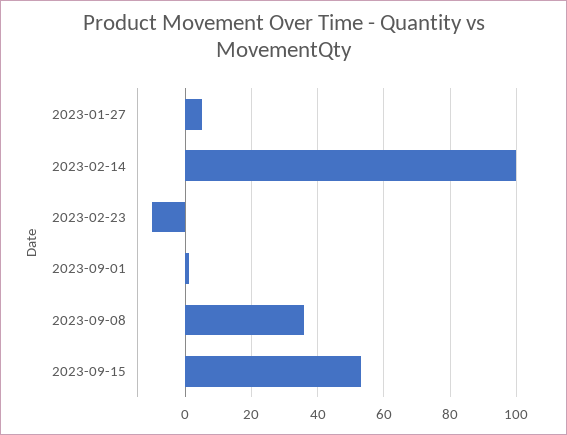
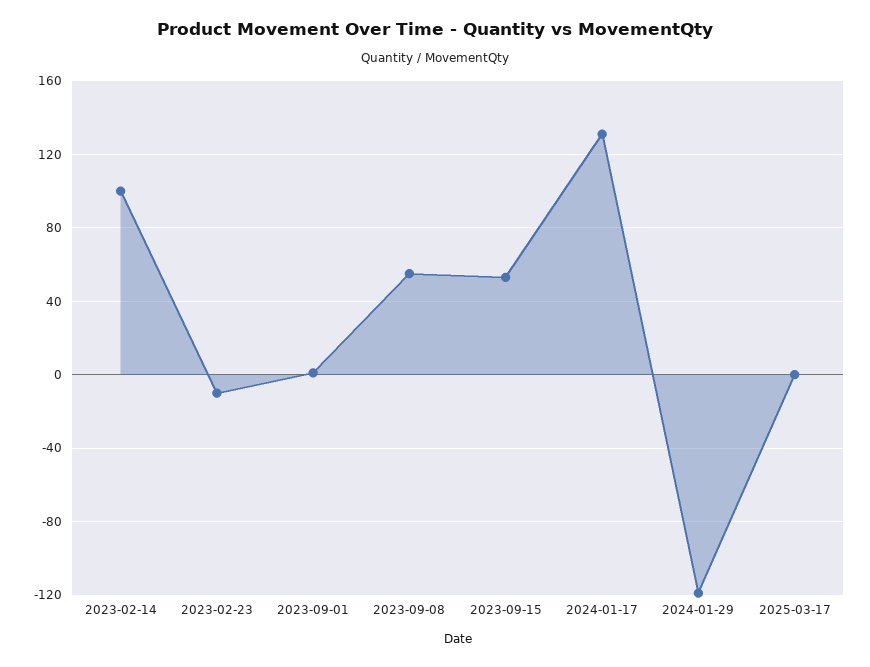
2023-01-27: 5 -> none
2023-09-08: 35 -> 55
2024-01-17: none -> 130
2024-01-29: none -> -120
2025-03-17: none -> 0

